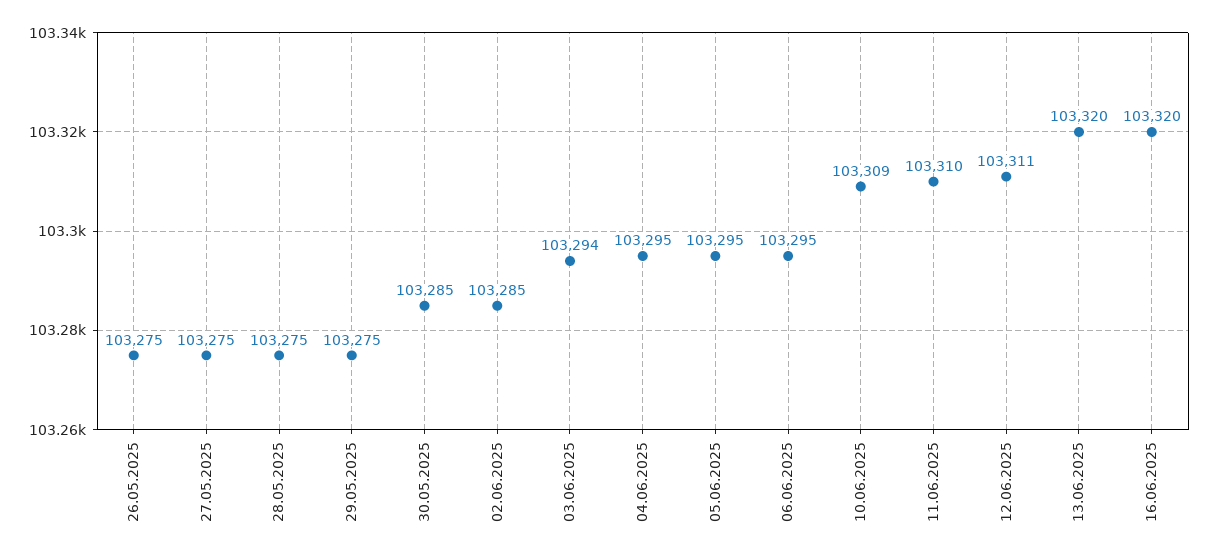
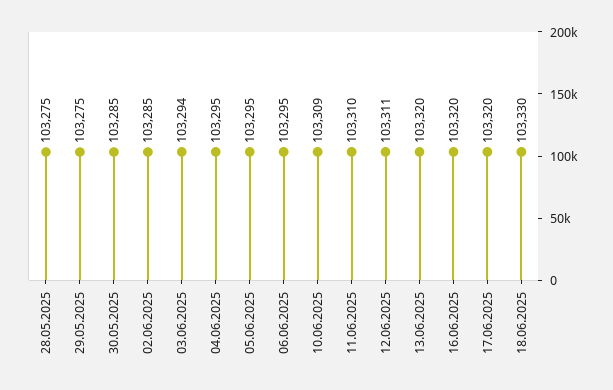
26.05.2025: 103275 -> none
27.05.2025: 103275 -> none
17.06.2025: none -> 103320
18.06.2025: none -> 103330

